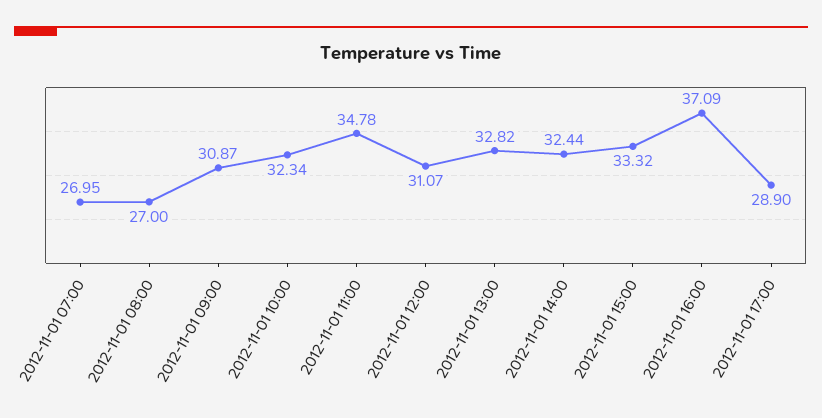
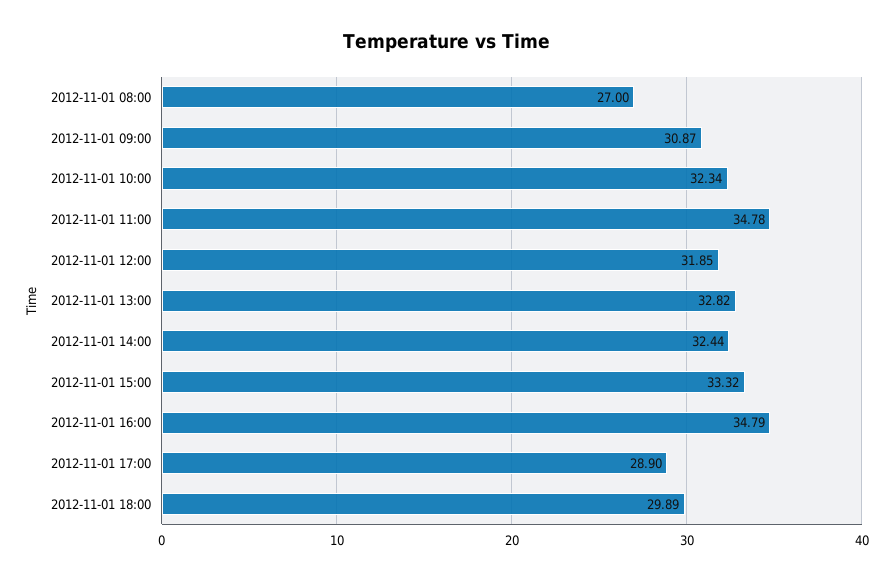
2012-11-01 07:00: 26.95 -> none
2012-11-01 12:00: 31.07 -> 31.85
2012-11-01 16:00: 37.09 -> 34.79
2012-11-01 18:00: none -> 29.89

